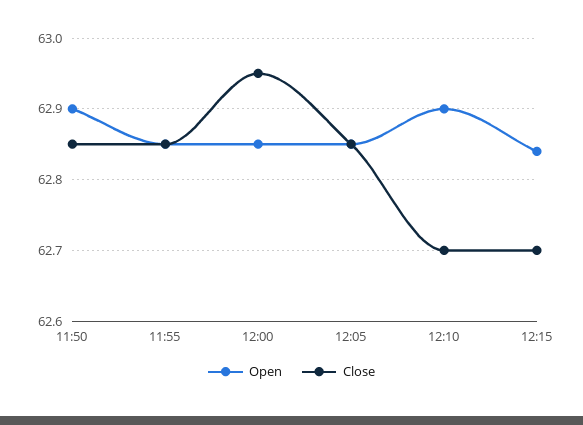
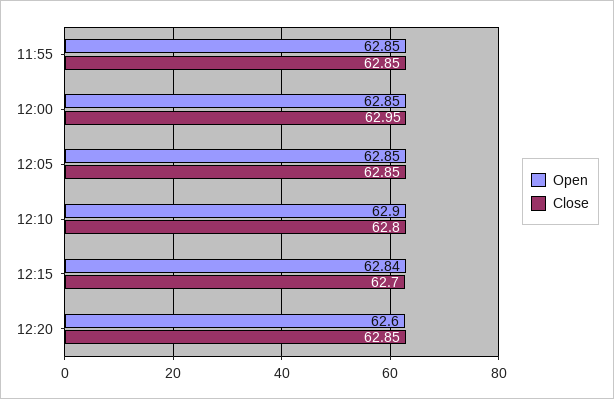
Open, 11:50: 62.9 -> none
Close, 11:50: 62.85 -> none
Close, 12:10: 62.7 -> 62.8
Open, 12:20: none -> 62.6
Close, 12:20: none -> 62.85

